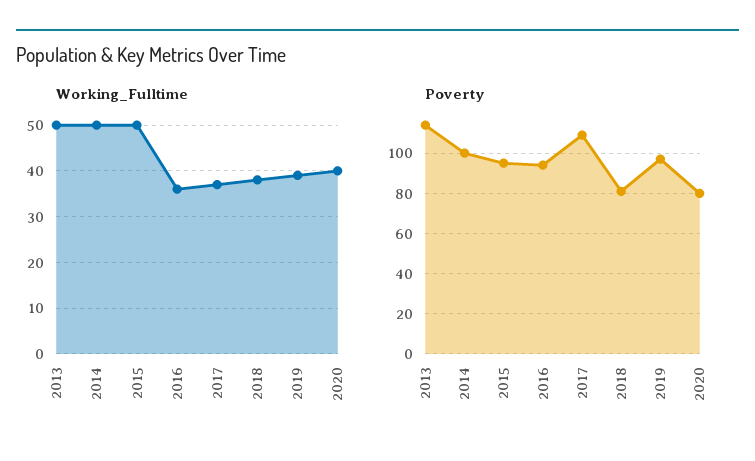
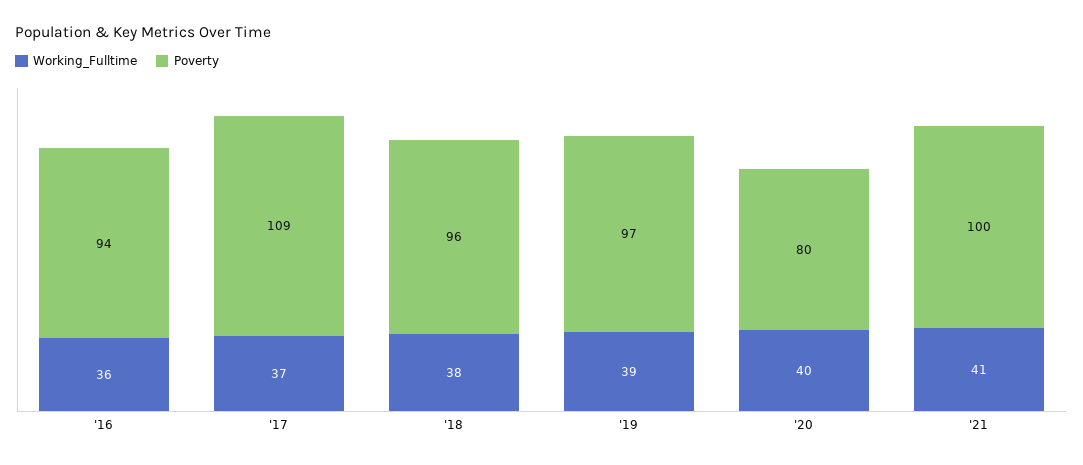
Working_Fulltime, 2013: 50 -> none
Working_Fulltime, 2014: 50 -> none
Working_Fulltime, 2015: 50 -> none
Poverty, 2013: 115 -> none
Poverty, 2014: 100 -> none
Poverty, 2015: 95 -> none
Poverty, 2018: 80 -> 96
Working_Fulltime, '21: none -> 41
Poverty, '21: none -> 100

